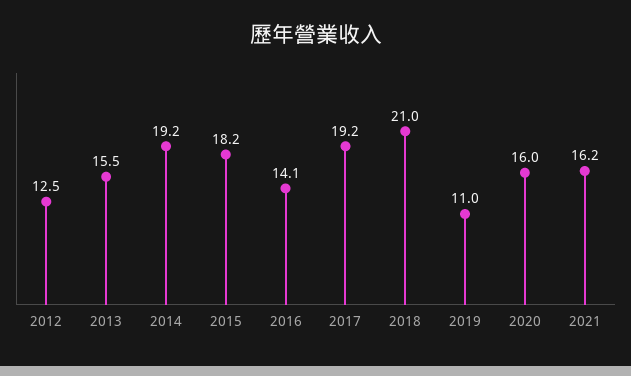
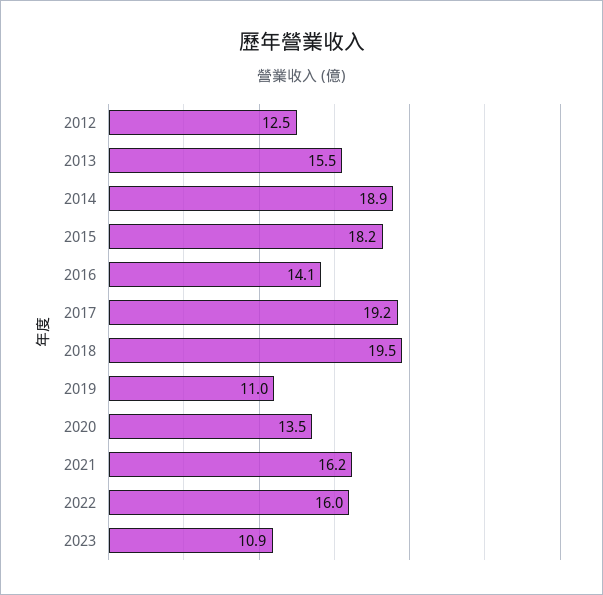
2014: 19.2 -> 18.9
2018: 21 -> 19.5
2020: 16 -> 13.5
2022: none -> 16
2023: none -> 10.9

